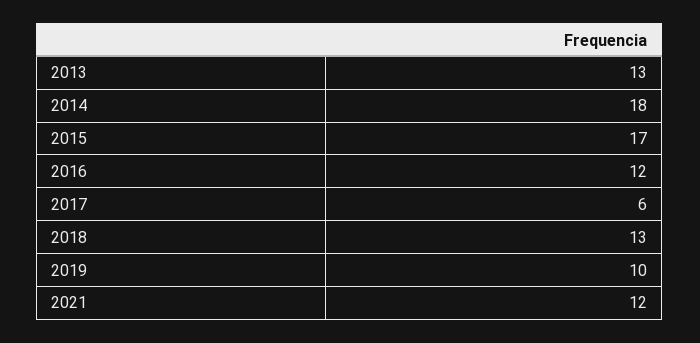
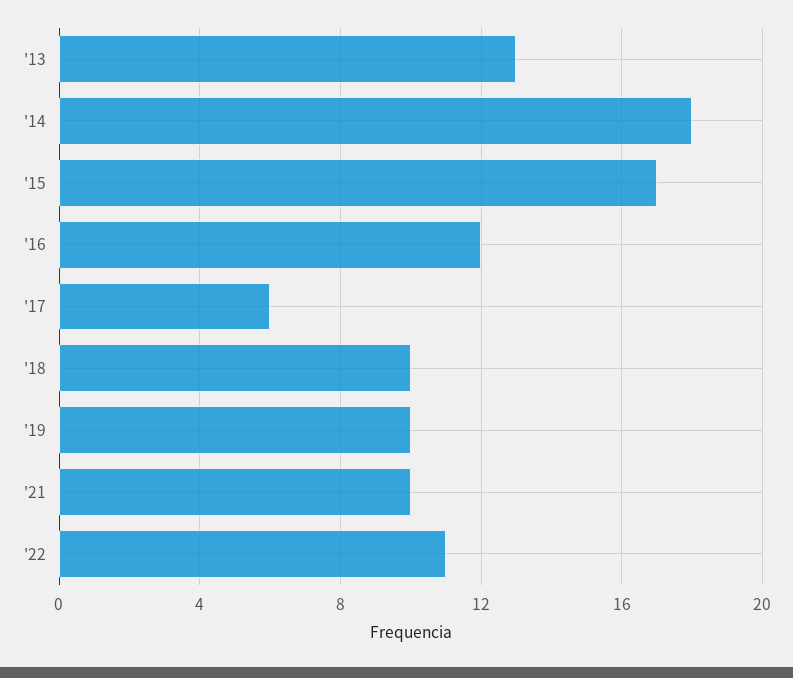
2018: 13 -> 10
2021: 12 -> 10
'22: none -> 11

